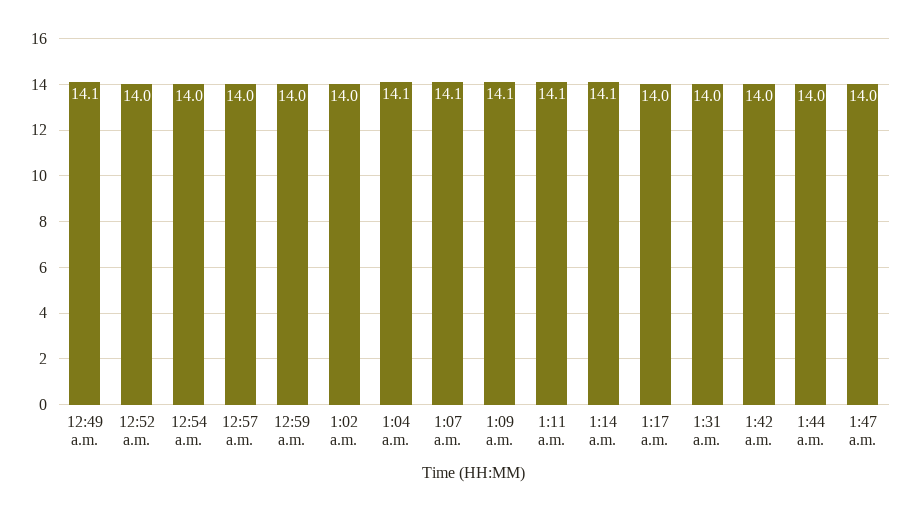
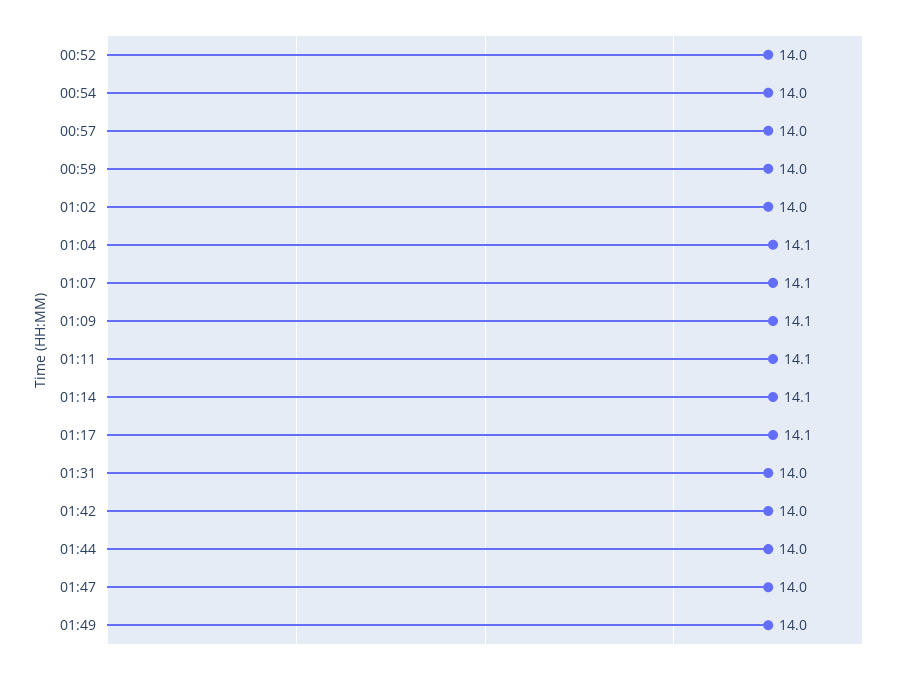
12:49 a.m.: 14.1 -> none
1:17 a.m.: 14 -> 14.1
01:49: none -> 14

